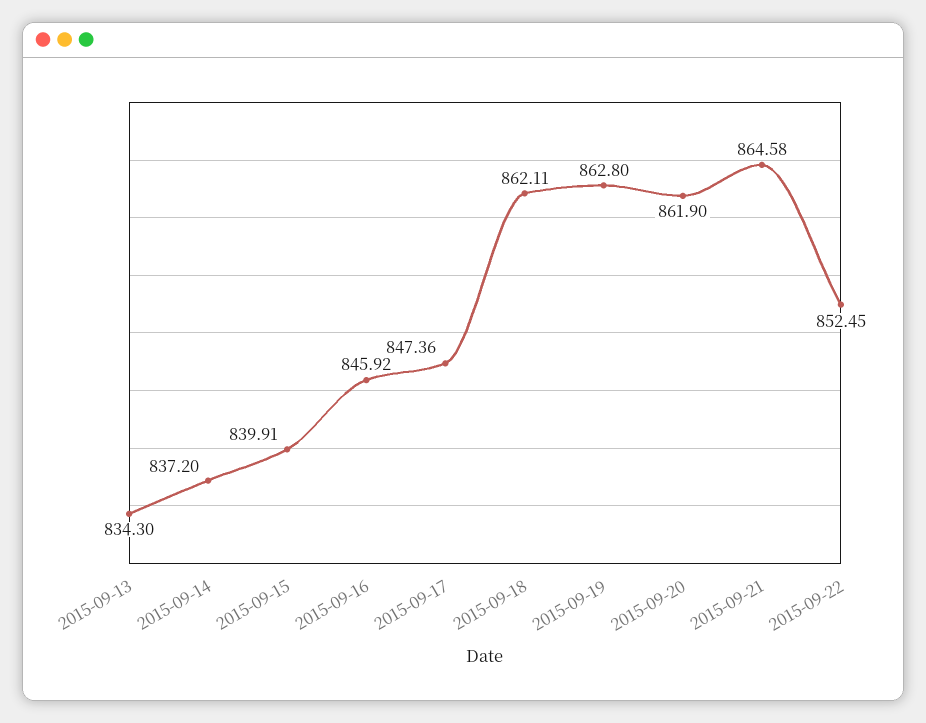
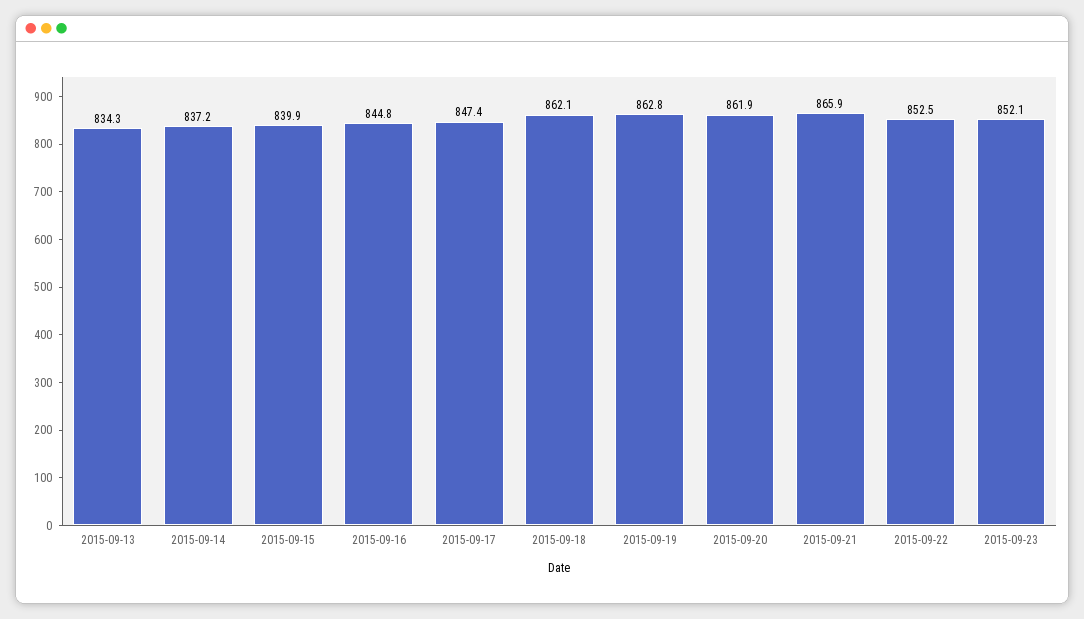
2015-09-16: 845.92 -> 844.8
2015-09-21: 864.58 -> 865.9
2015-09-23: none -> 852.1

